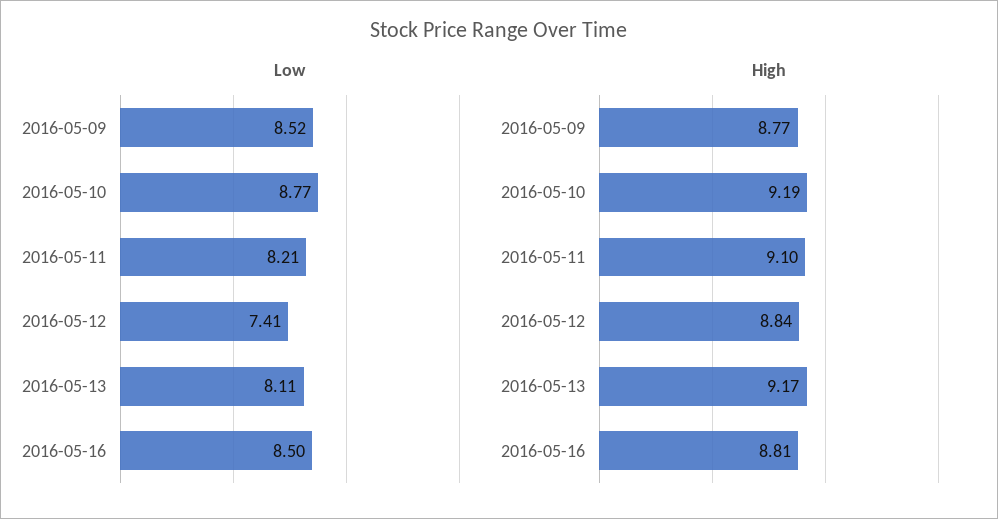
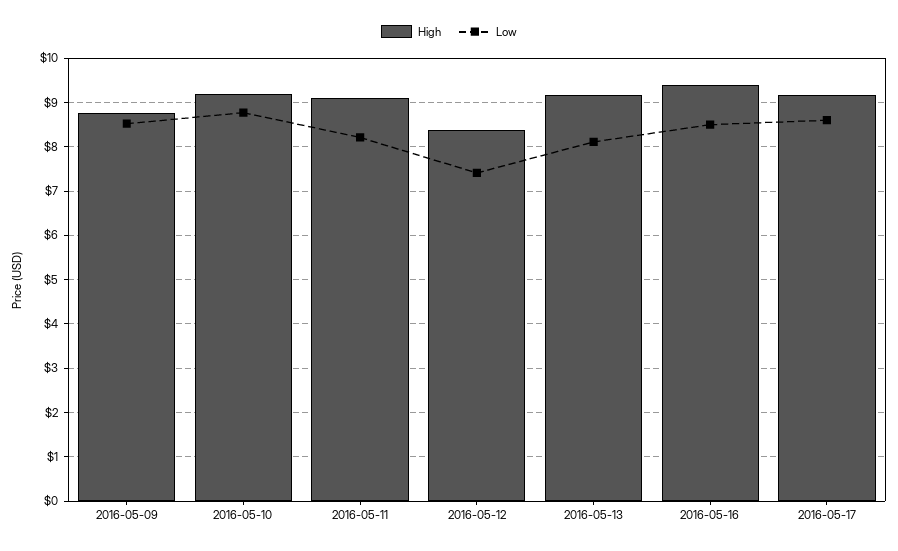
High, 2016-05-12: 8.84 -> 8.4
High, 2016-05-16: 8.81 -> 9.4
High, 2016-05-17: none -> 9.2
Low, 2016-05-17: none -> 8.6

